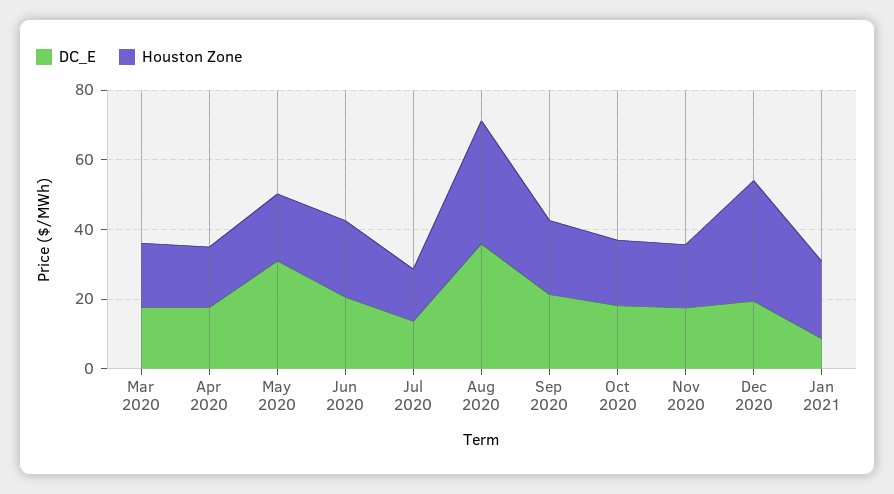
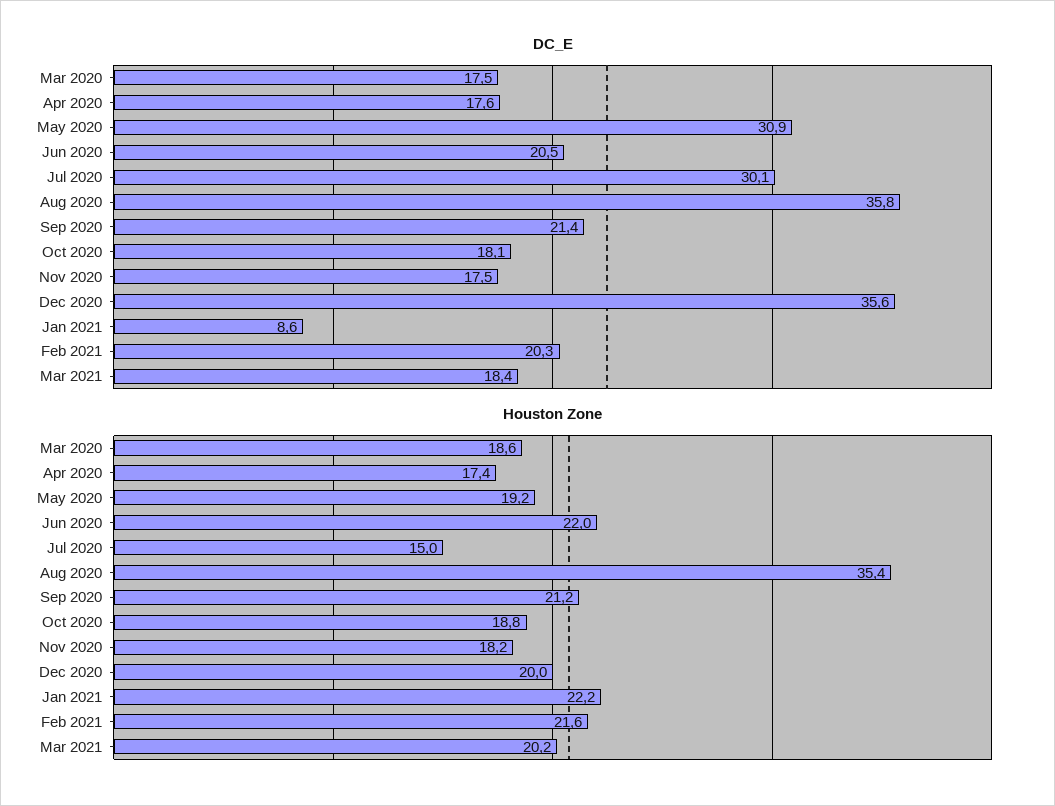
DC_E, Jul 2020: 15 -> 30.1
DC_E, Dec 2020: 20 -> 35.6
Houston Zone, Dec 2020: 35 -> 20
DC_E, Feb 2021: none -> 20.3
DC_E, Mar 2021: none -> 18.4
Houston Zone, Feb 2021: none -> 21.6
Houston Zone, Mar 2021: none -> 20.2

